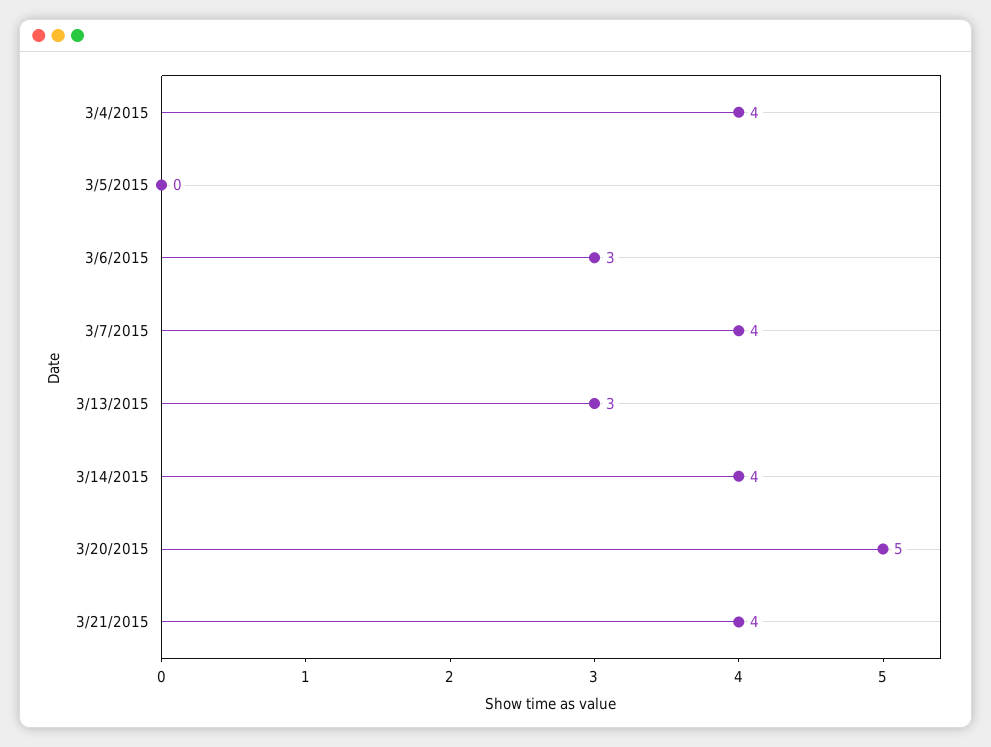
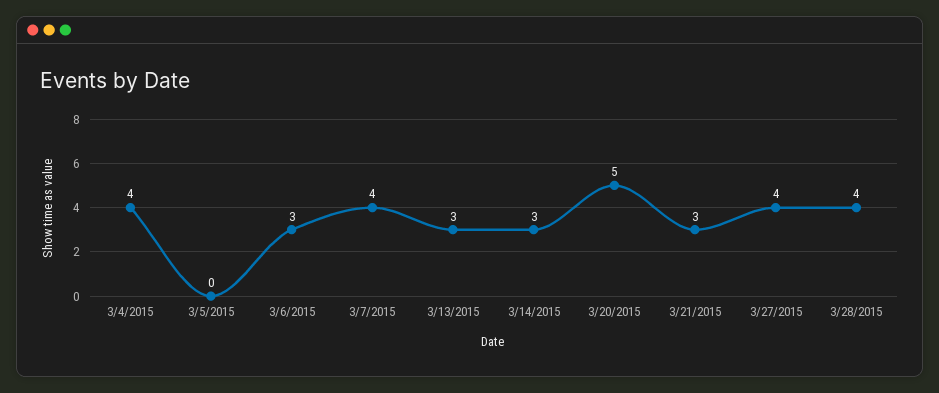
3/14/2015: 4 -> 3
3/21/2015: 4 -> 3
3/27/2015: none -> 4
3/28/2015: none -> 4

